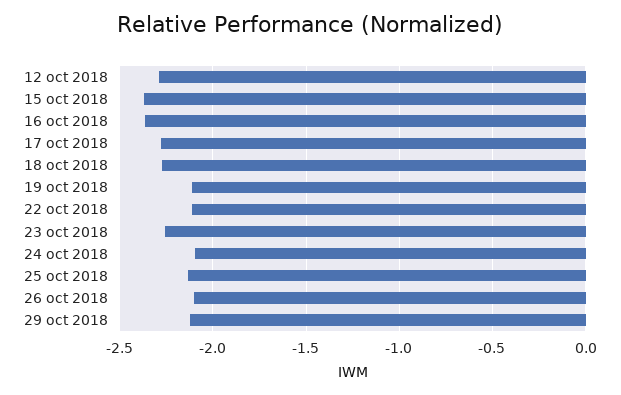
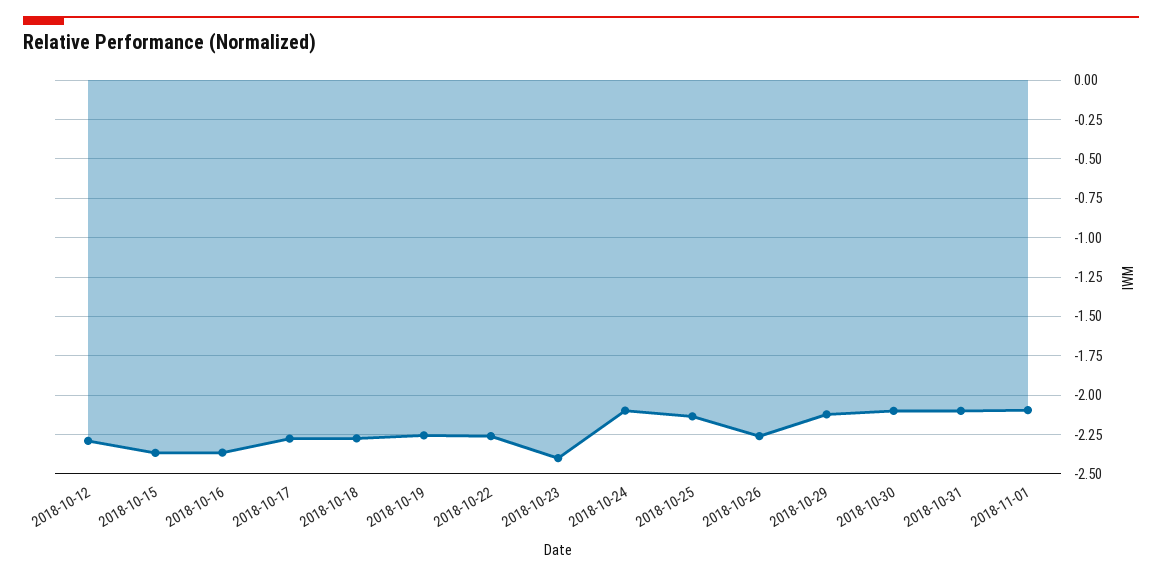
19 oct 2018: -2.1 -> -2.25
22 oct 2018: -2.1 -> -2.25
23 oct 2018: -2.25 -> -2.4
26 oct 2018: -2.1 -> -2.25
2018-10-30: none -> -2.1
2018-10-31: none -> -2.1
2018-11-01: none -> -2.1

